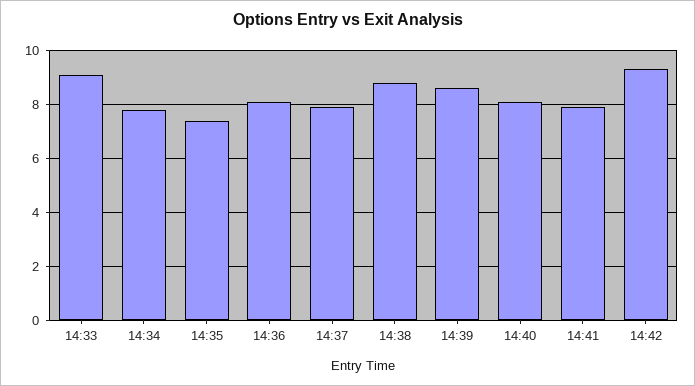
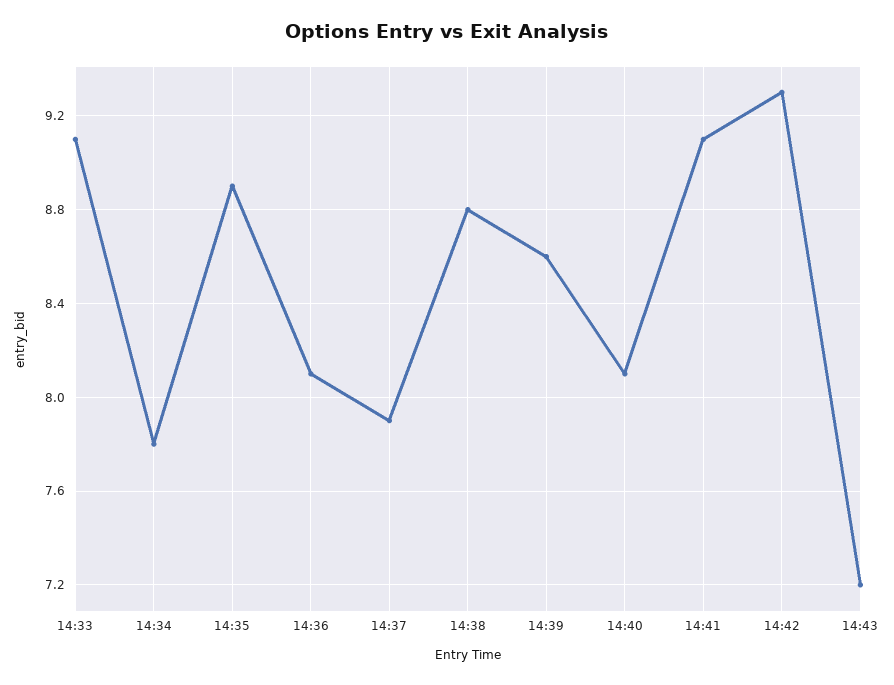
14:35: 7.5 -> 8.9
14:41: 8 -> 9.1
14:43: none -> 7.2

